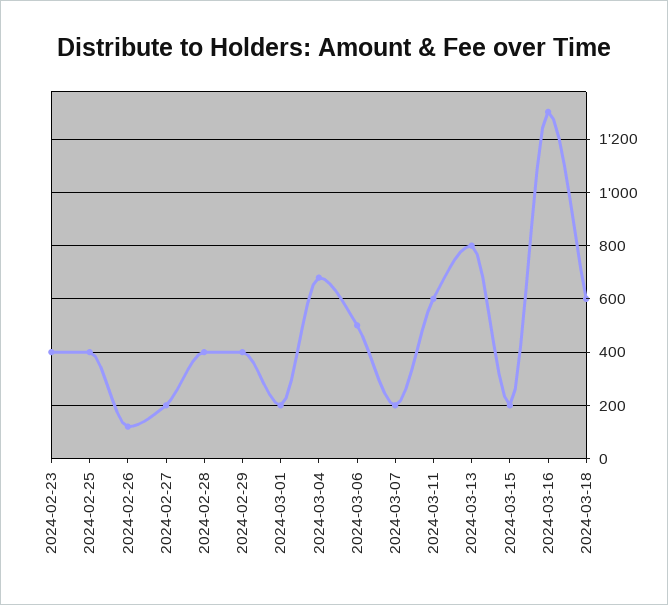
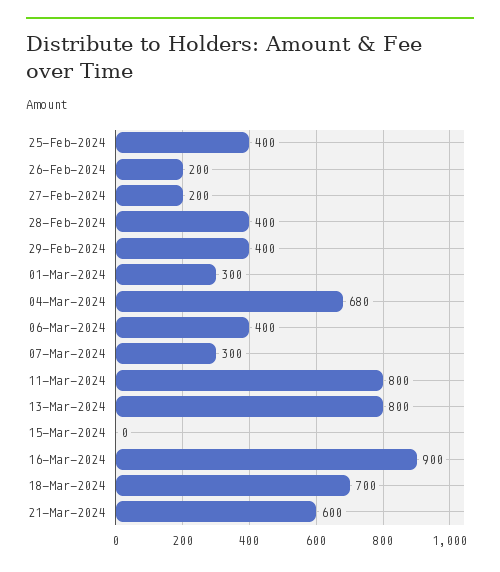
2024-02-23: 400 -> none
2024-02-26: 125 -> 200
2024-03-01: 200 -> 300
2024-03-06: 500 -> 400
2024-03-07: 200 -> 300
2024-03-11: 600 -> 800
2024-03-15: 200 -> 0
2024-03-16: 1300 -> 900
2024-03-18: 600 -> 700
21-Mar-2024: none -> 600

